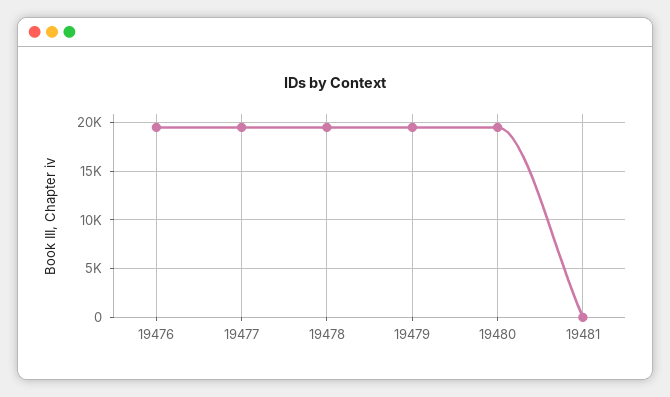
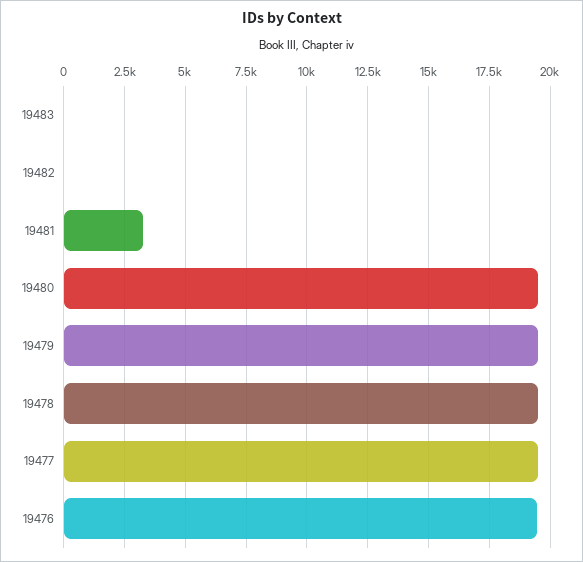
19481: 0 -> 3250
19483: none -> 0
19482: none -> 0

